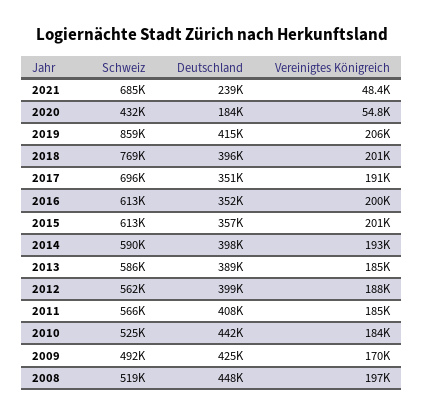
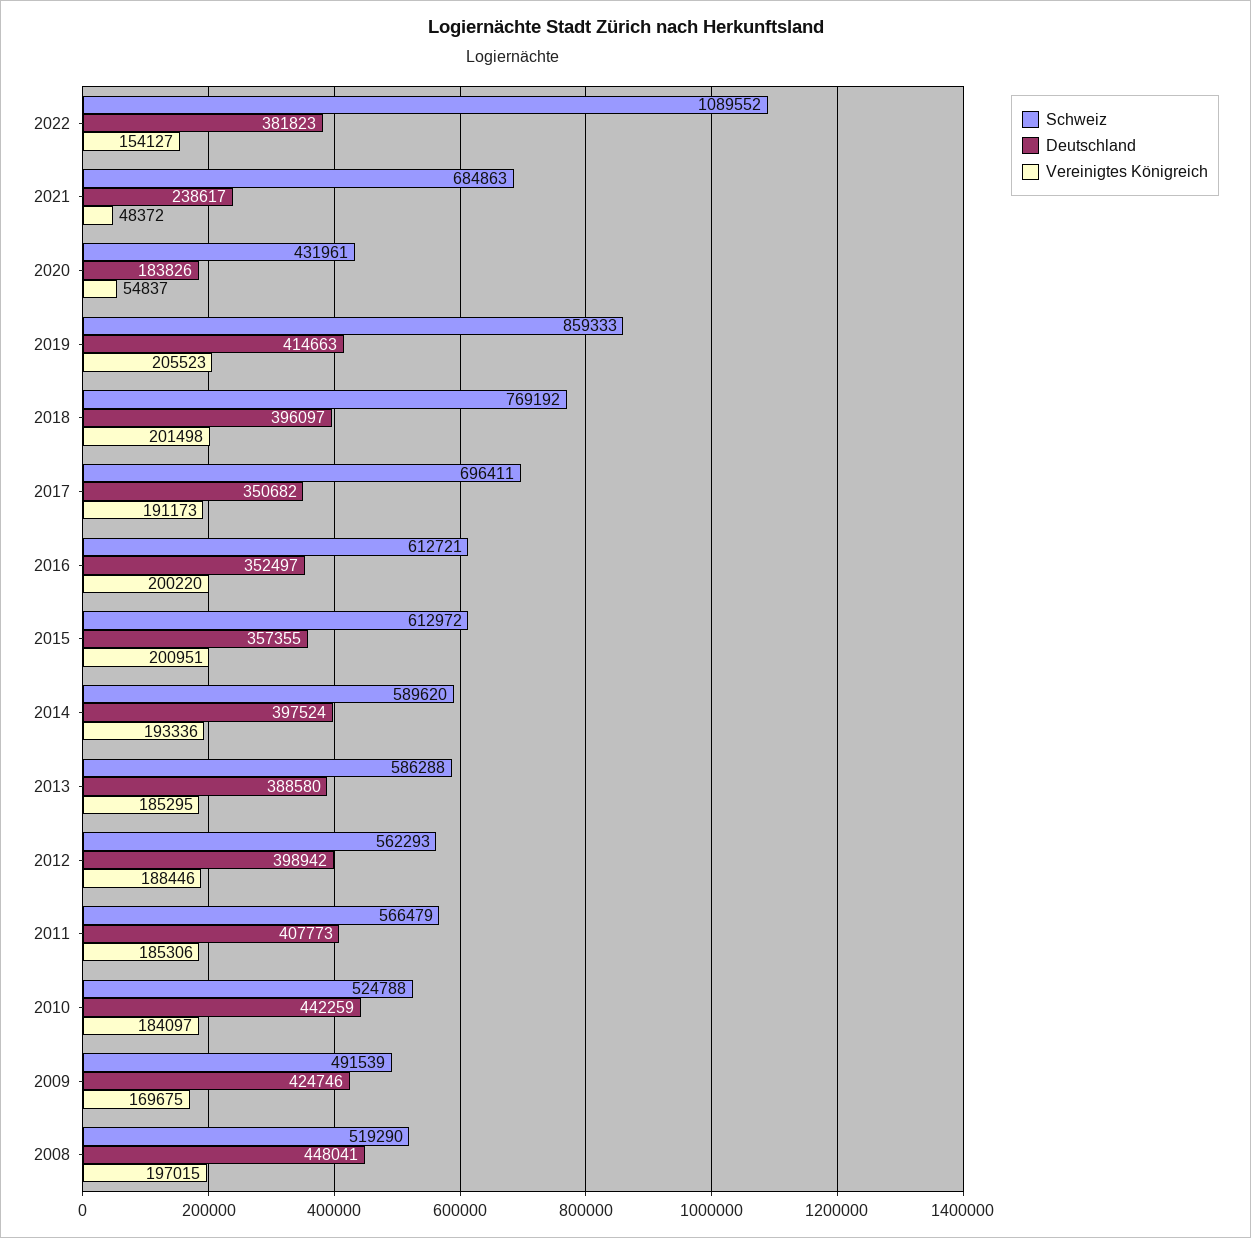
Schweiz, 2022: none -> 1089552
Deutschland, 2022: none -> 381823
Vereinigtes Königreich, 2022: none -> 154127

